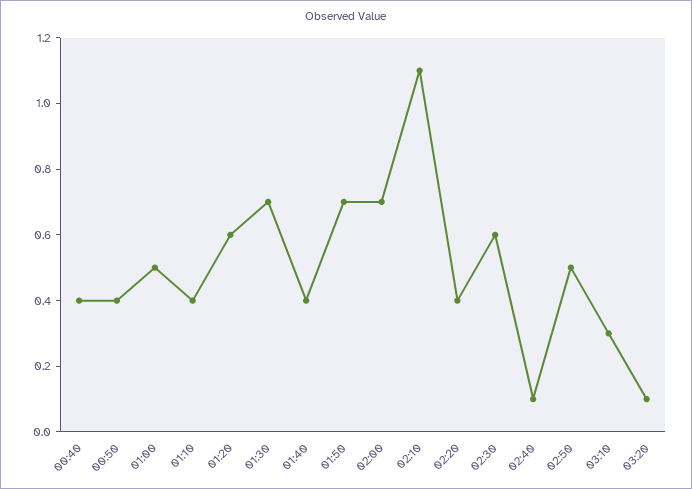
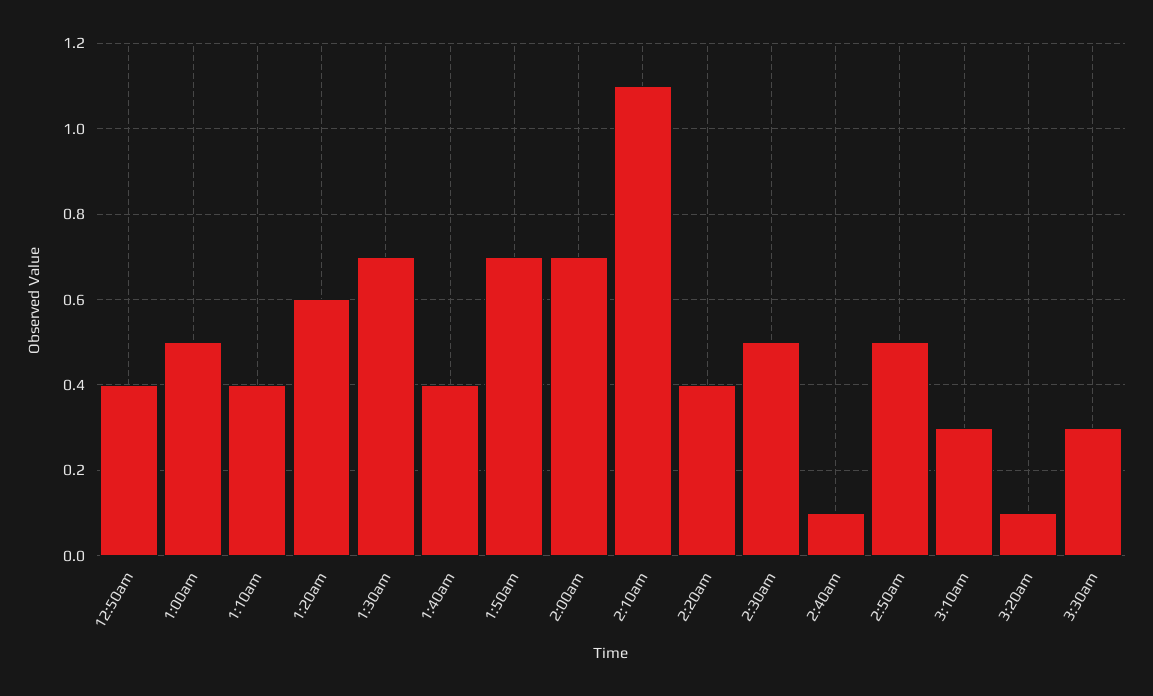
00:40: 0.4 -> none
02:30: 0.6 -> 0.5
3:30am: none -> 0.3

